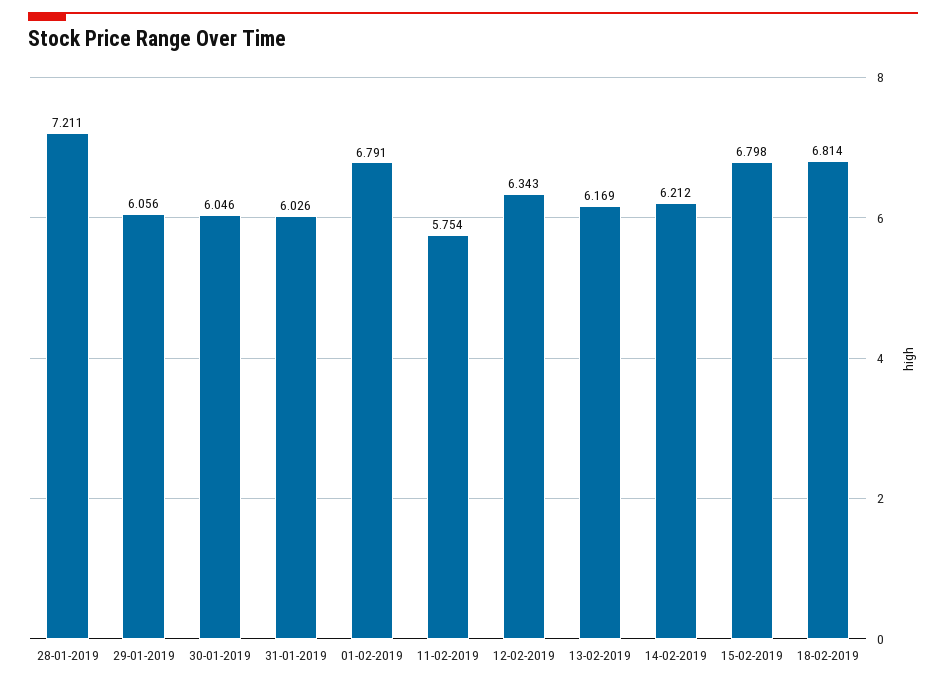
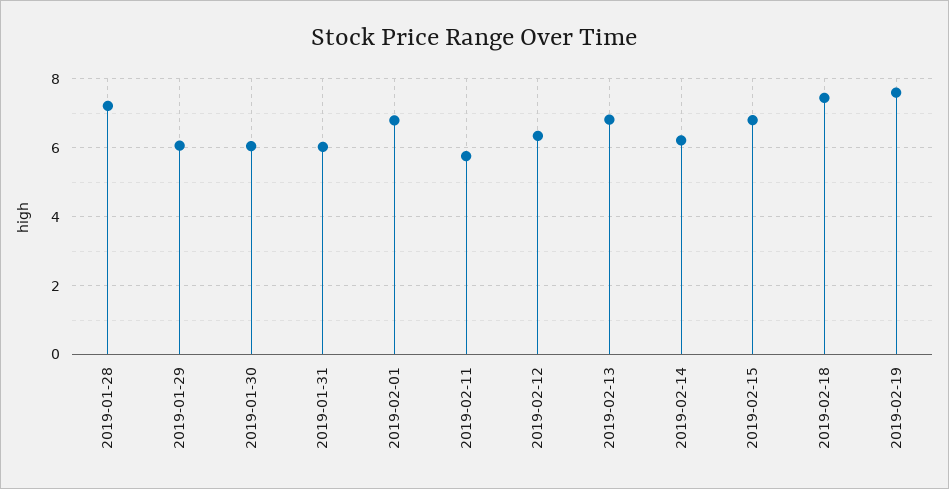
13-02-2019: 6.169 -> 6.8
18-02-2019: 6.814 -> 7.4
2019-02-19: none -> 7.6

